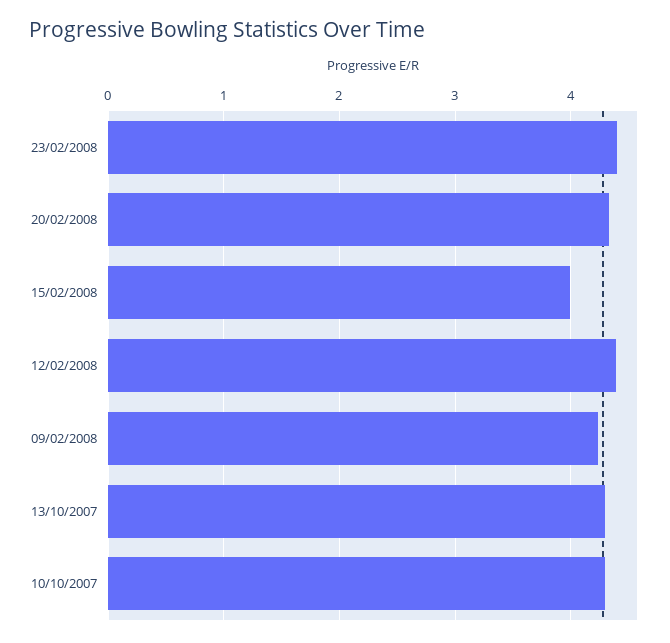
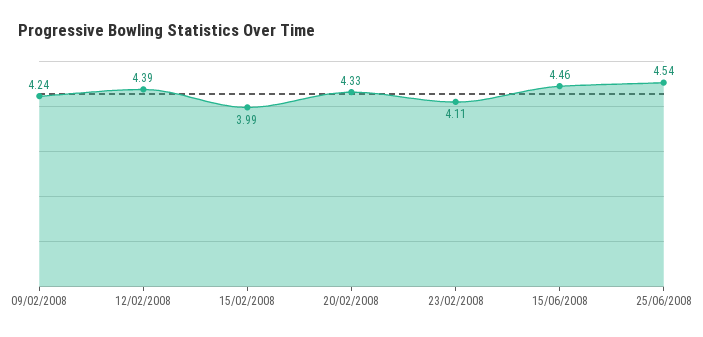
23/02/2008: 4.4 -> 4.11
13/10/2007: 4.3 -> none
10/10/2007: 4.3 -> none
15/06/2008: none -> 4.46
25/06/2008: none -> 4.54

